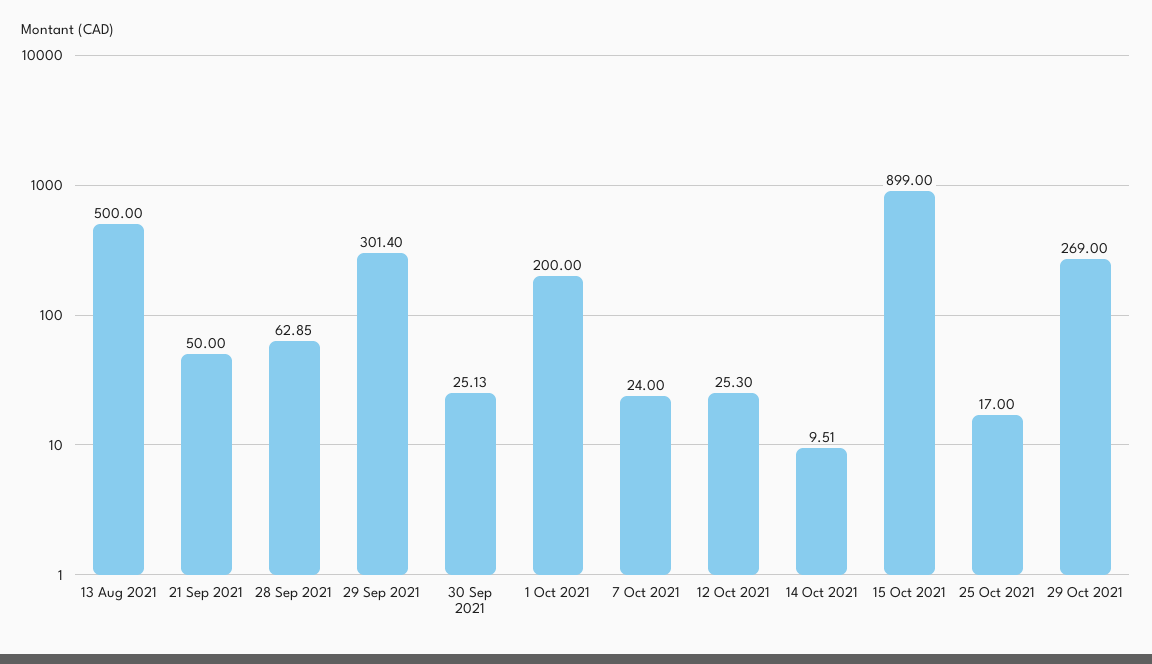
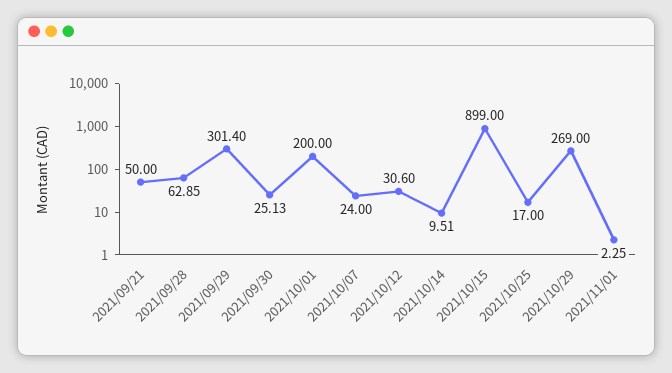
13 Aug 2021: 500 -> none
12 Oct 2021: 25.3 -> 30.6
2021/11/01: none -> 2.25

